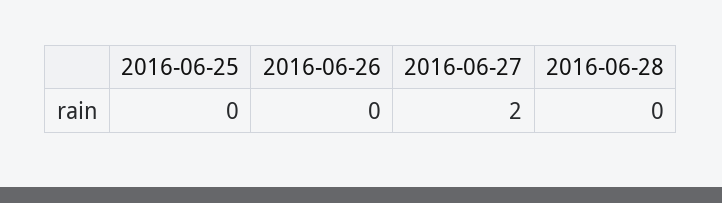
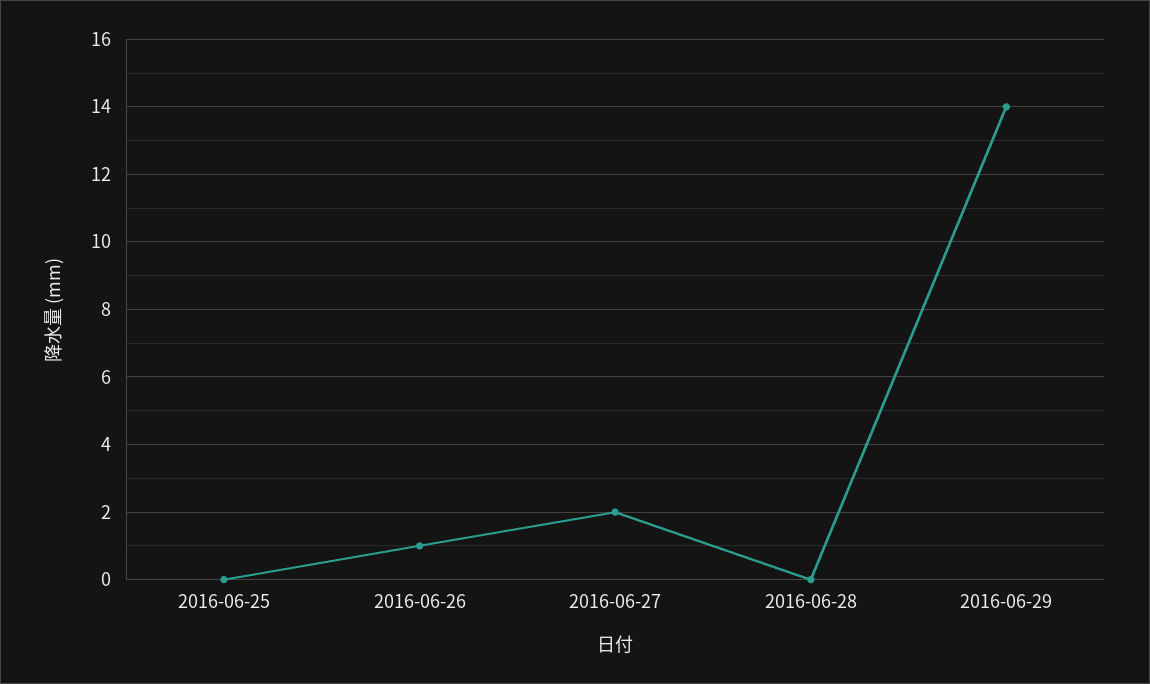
2016-06-26: 0 -> 1
2016-06-29: none -> 14

